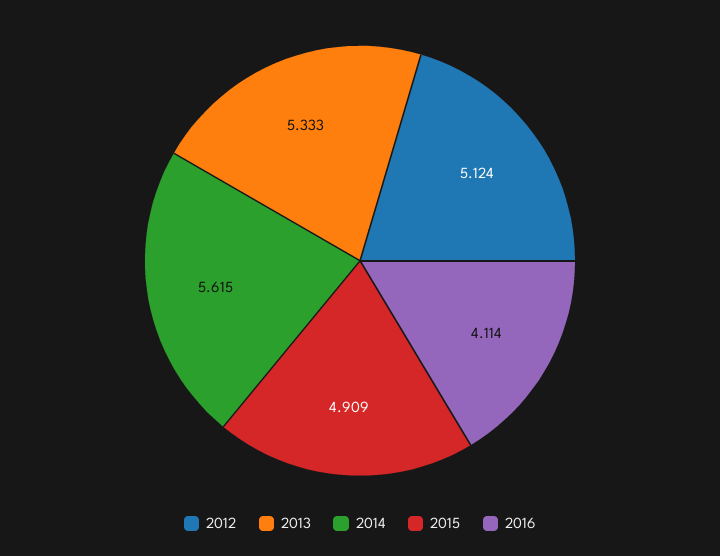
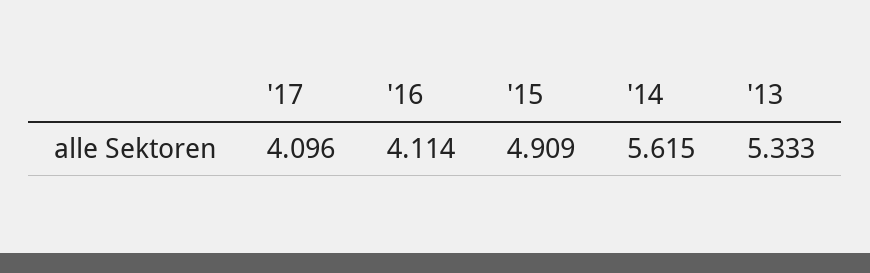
2012: 5.124 -> none
'17: none -> 4.096

